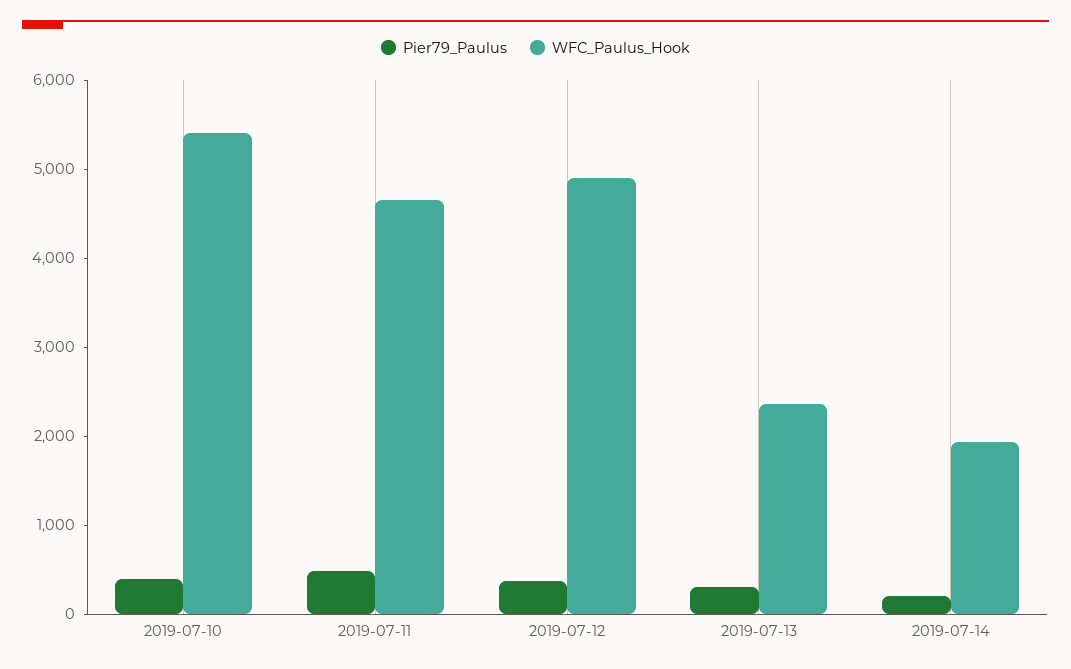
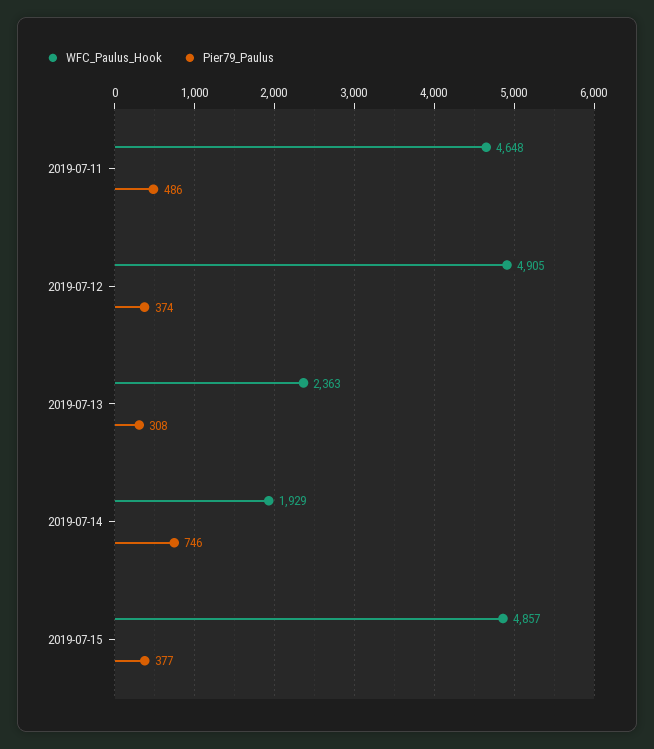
Pier79_Paulus, 2019-07-10: 400 -> none
WFC_Paulus_Hook, 2019-07-10: 5400 -> none
Pier79_Paulus, 2019-07-14: 200 -> 746
WFC_Paulus_Hook, 2019-07-15: none -> 4857
Pier79_Paulus, 2019-07-15: none -> 377

